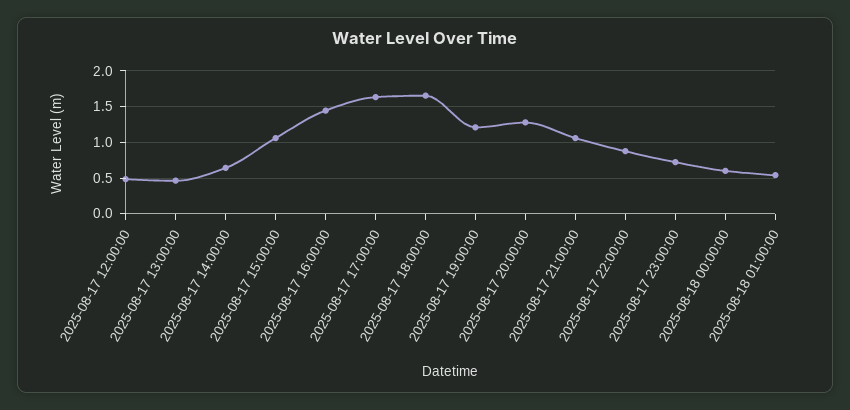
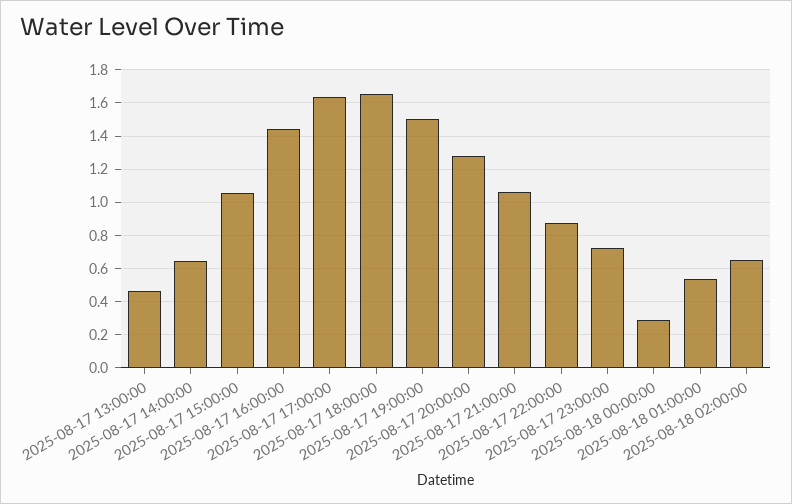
2025-08-17 12:00:00: 0.5 -> none
2025-08-17 19:00:00: 1.2 -> 1.5
2025-08-18 00:00:00: 0.6 -> 0.3
2025-08-18 02:00:00: none -> 0.65

